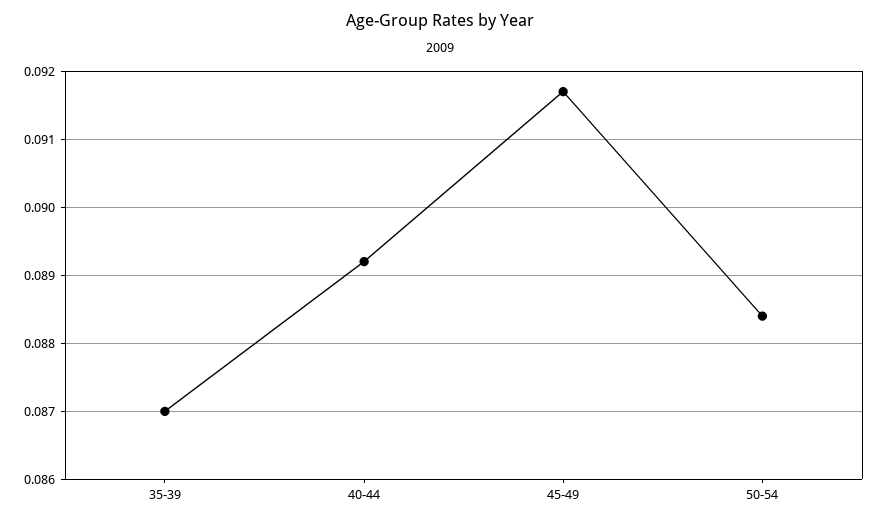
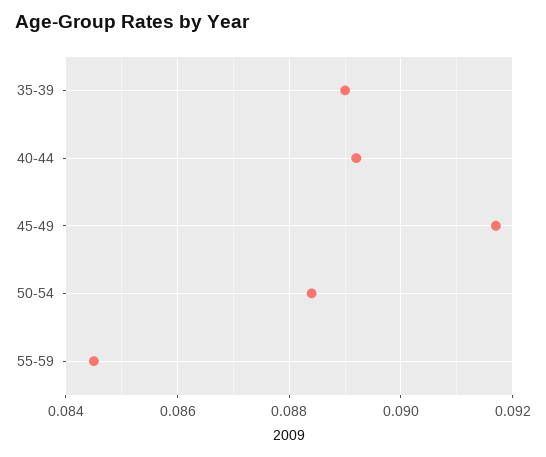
35-39: 0.087 -> 0.089
55-59: none -> 0.0845

